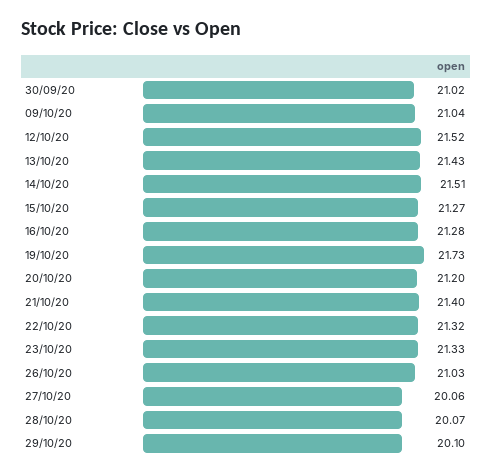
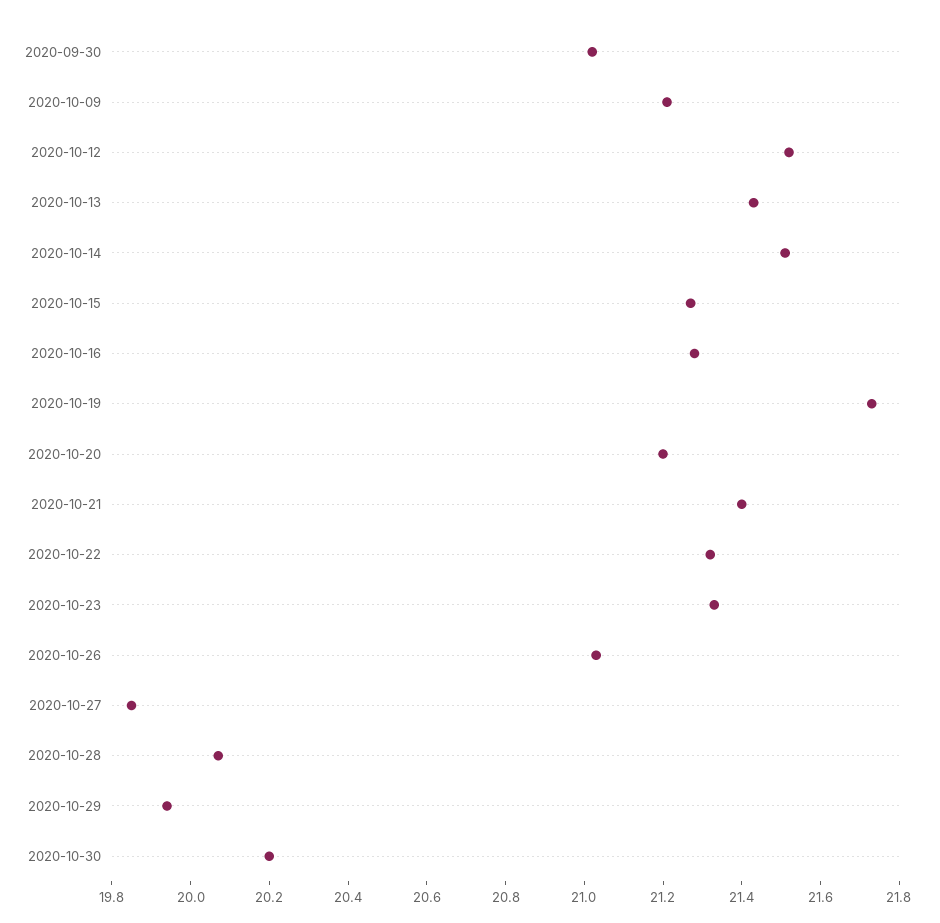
09/10/20: 21.04 -> 21.2
27/10/20: 20.06 -> 19.85
29/10/20: 20.1 -> 19.95
2020-10-30: none -> 20.2

